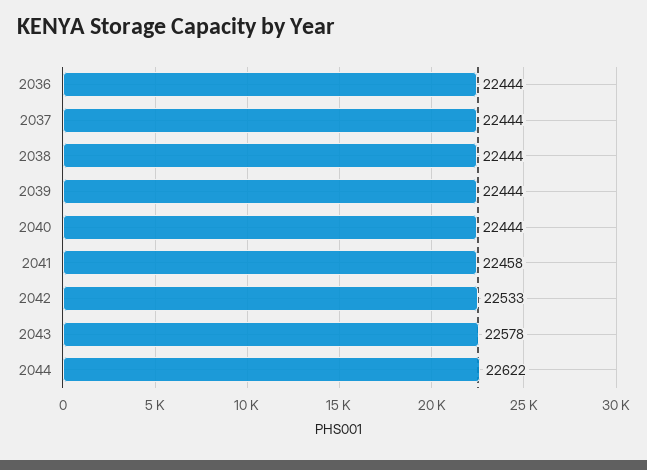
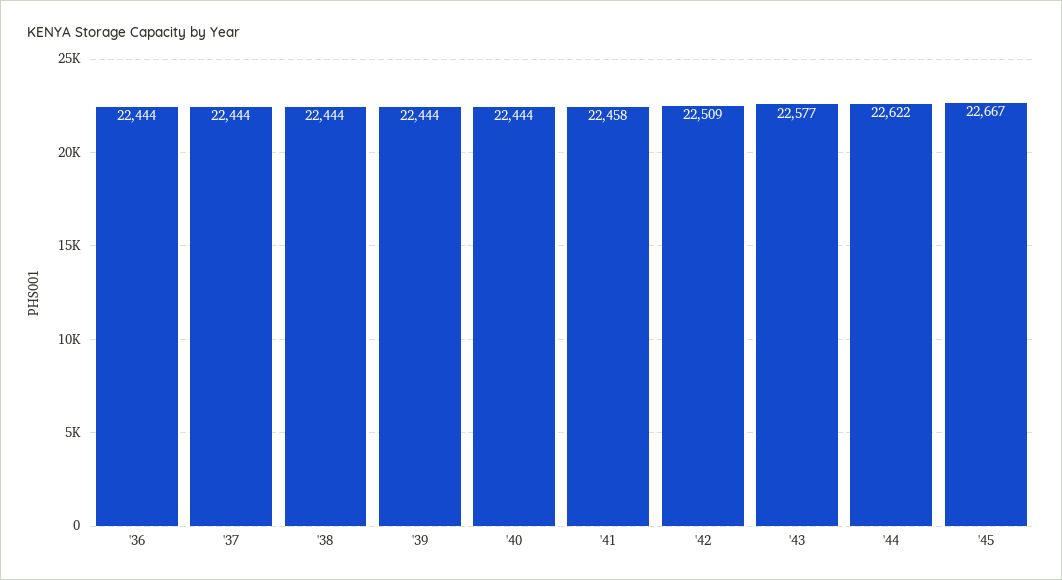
2042: 22533 -> 22509
2043: 22578 -> 22577
'45: none -> 22667

